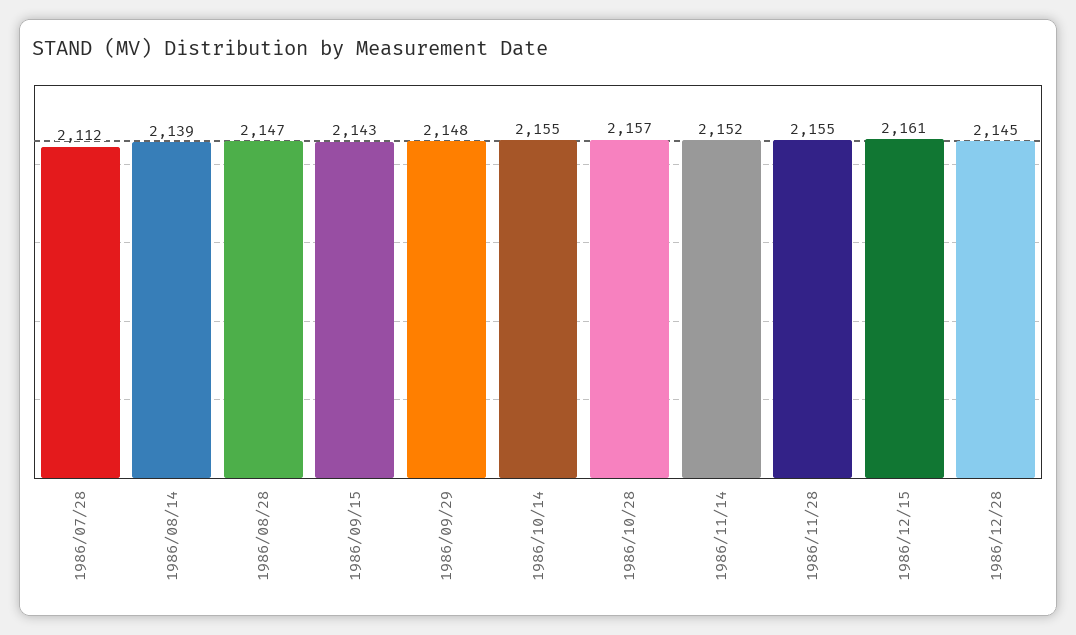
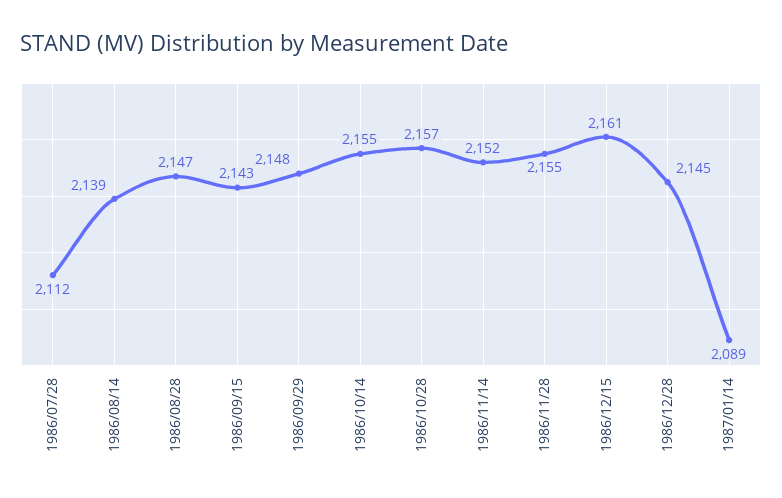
1987/01/14: none -> 2089

